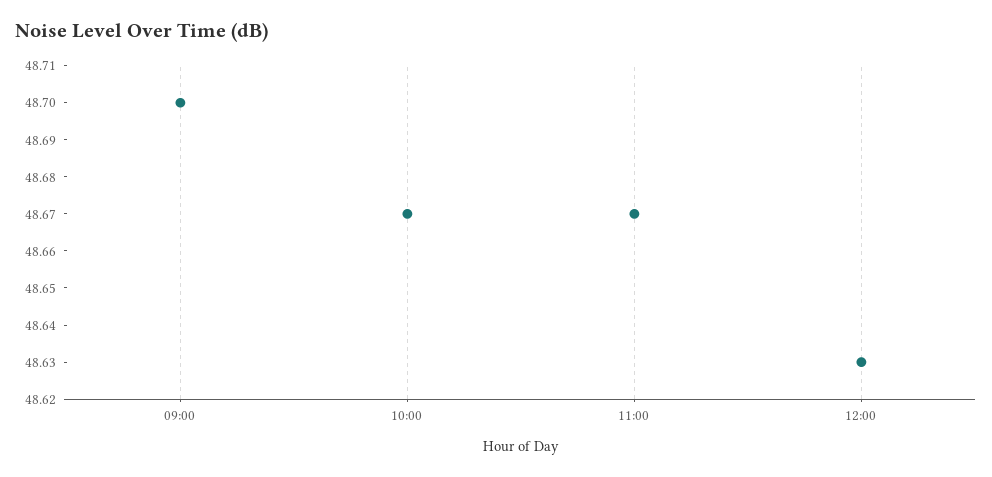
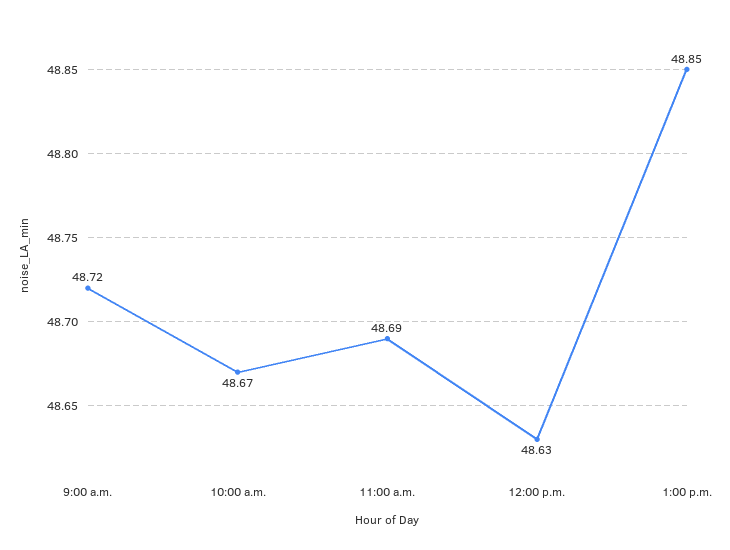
09:00: 48.7 -> 48.72
11:00: 48.67 -> 48.69
1:00 p.m.: none -> 48.85

